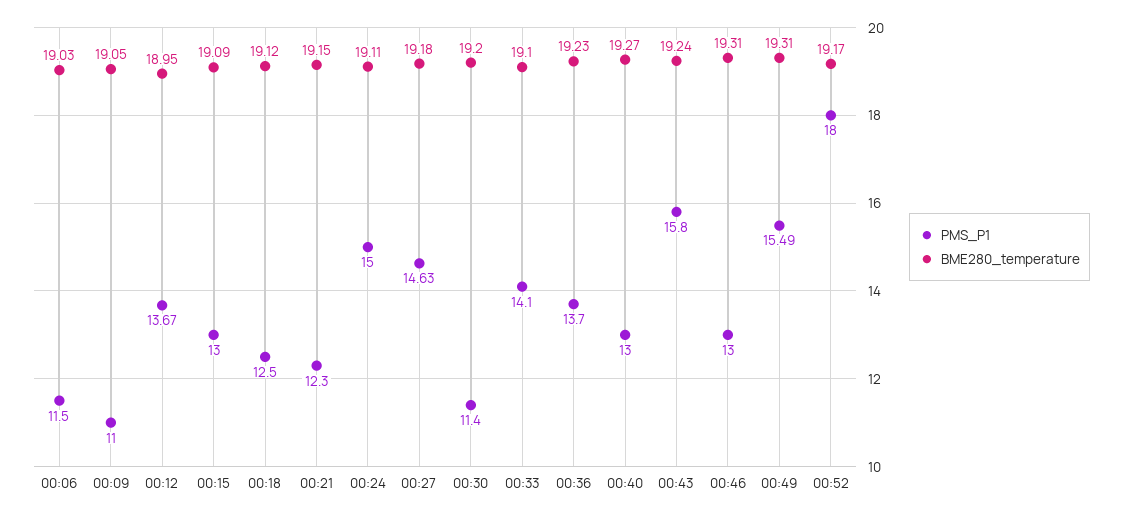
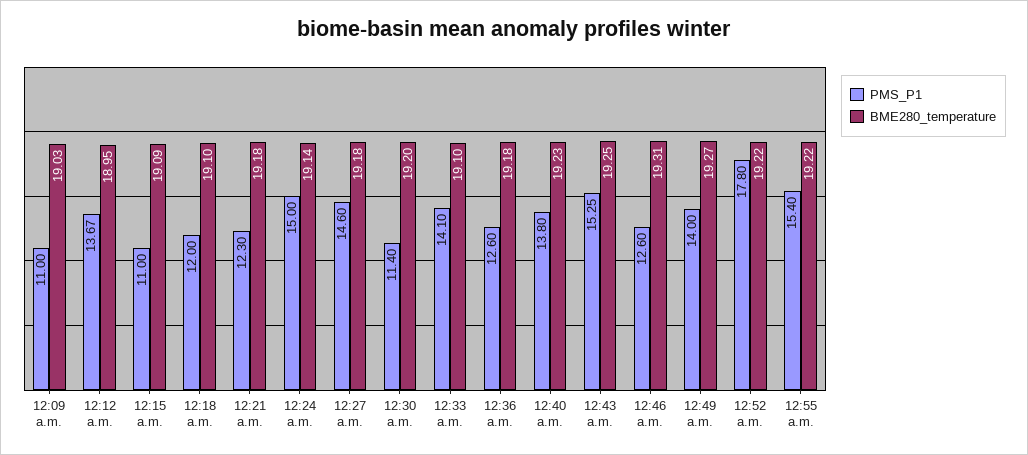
PMS_P1, 00:06: 11.5 -> none
BME280_temperature, 00:06: 19.03 -> none
BME280_temperature, 00:09: 19.05 -> 19.03
PMS_P1, 00:15: 13 -> 11
PMS_P1, 00:18: 12.5 -> 12
BME280_temperature, 00:18: 19.12 -> 19.1
BME280_temperature, 00:21: 19.15 -> 19.18
BME280_temperature, 00:24: 19.11 -> 19.14
PMS_P1, 00:27: 14.63 -> 14.6
PMS_P1, 00:36: 13.7 -> 12.6
BME280_temperature, 00:36: 19.23 -> 19.18
PMS_P1, 00:40: 13 -> 13.8
BME280_temperature, 00:40: 19.27 -> 19.23
PMS_P1, 00:43: 15.8 -> 15.25
BME280_temperature, 00:43: 19.24 -> 19.25
PMS_P1, 00:46: 13 -> 12.6
PMS_P1, 00:49: 15.49 -> 14
BME280_temperature, 00:49: 19.31 -> 19.27
PMS_P1, 00:52: 18 -> 17.8
BME280_temperature, 00:52: 19.17 -> 19.22
PMS_P1, 12:55 a.m.: none -> 15.4
BME280_temperature, 12:55 a.m.: none -> 19.22

